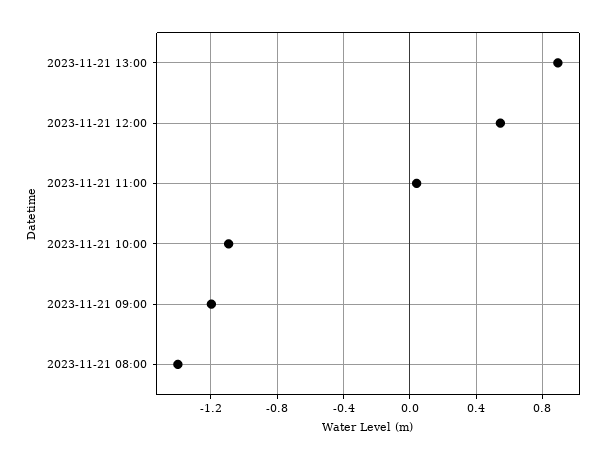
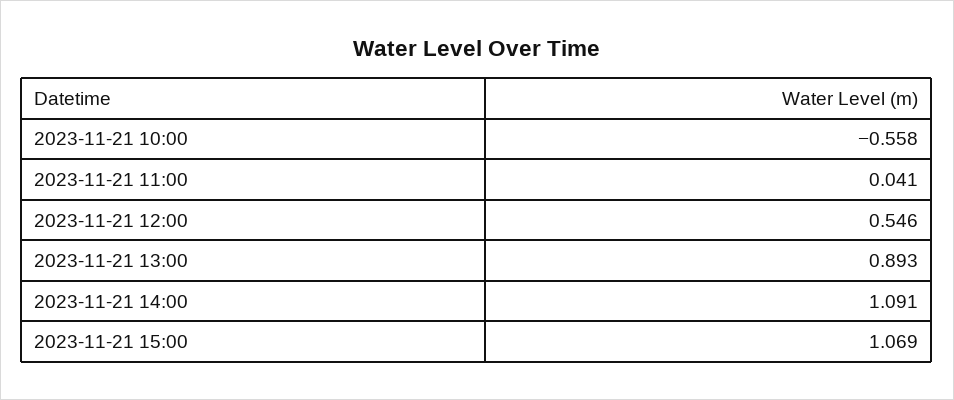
2023-11-21 10:00: -1.1 -> -0.558
2023-11-21 09:00: -1.2 -> none
2023-11-21 08:00: -1.4 -> none
2023-11-21 14:00: none -> 1.091
2023-11-21 15:00: none -> 1.069

